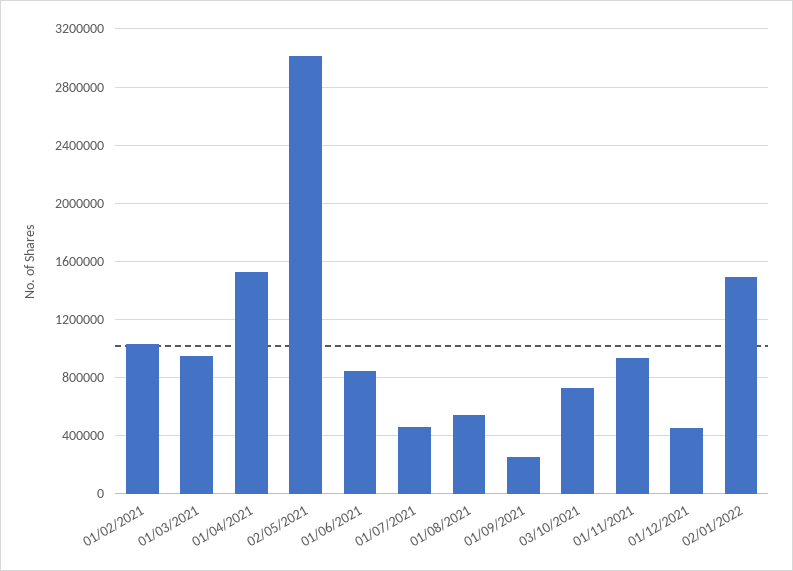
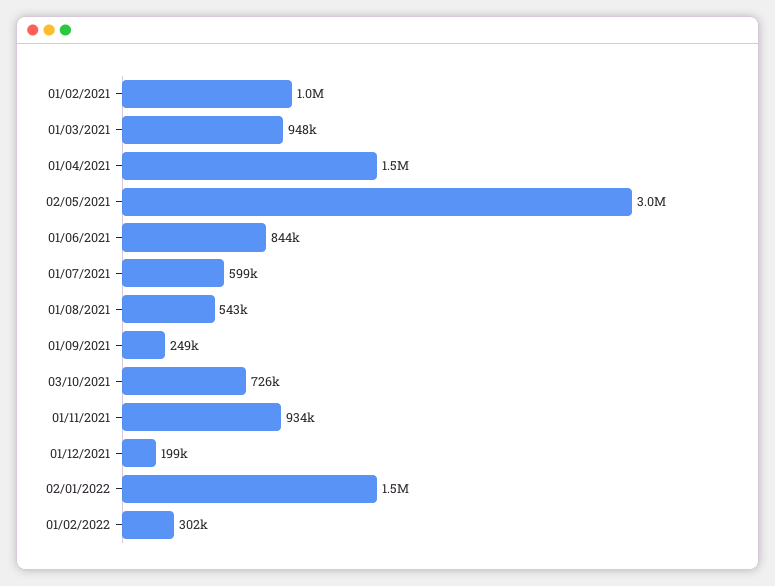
01/07/2021: 450000 -> 599000
01/12/2021: 450000 -> 199000
01/02/2022: none -> 302000

